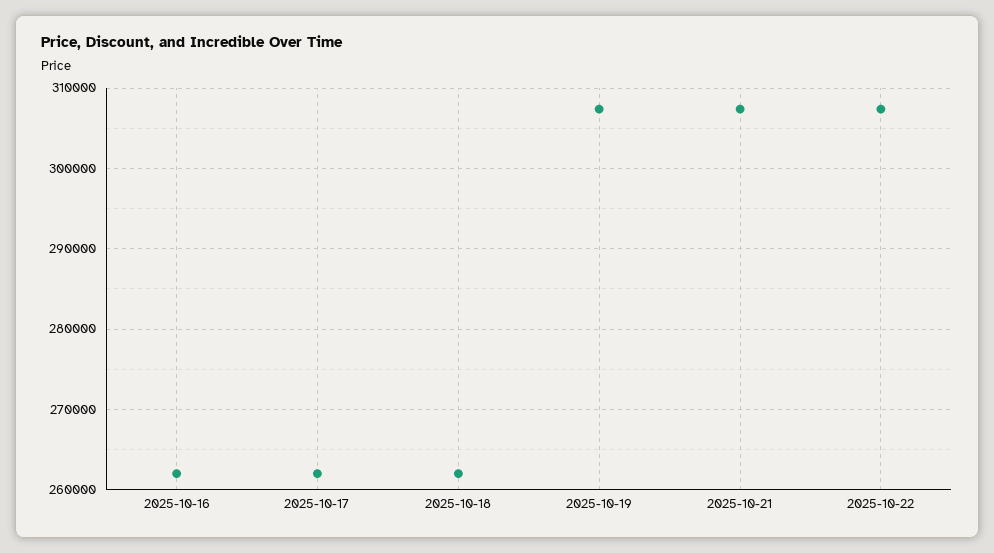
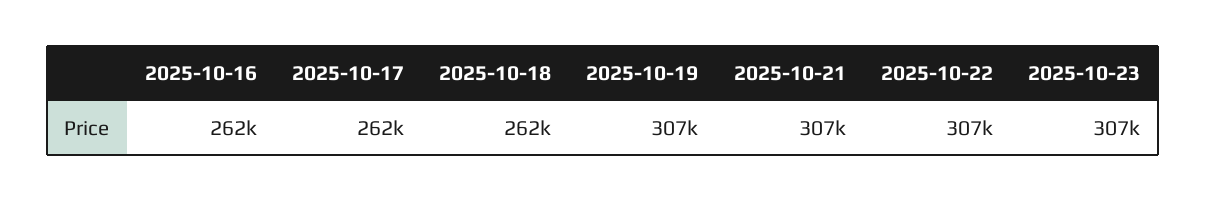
2025-10-23: none -> 307000

